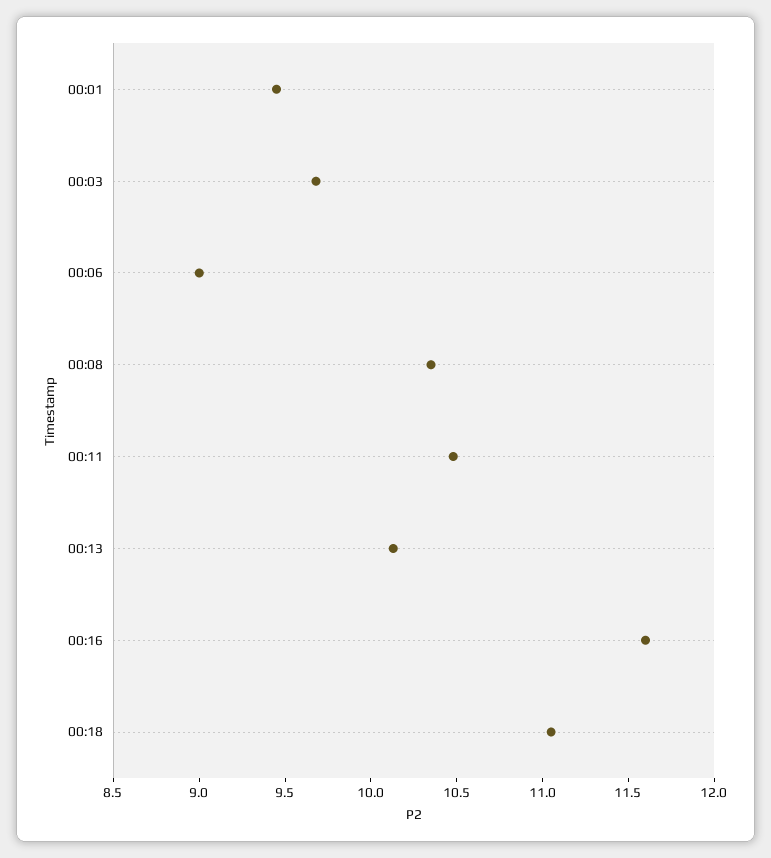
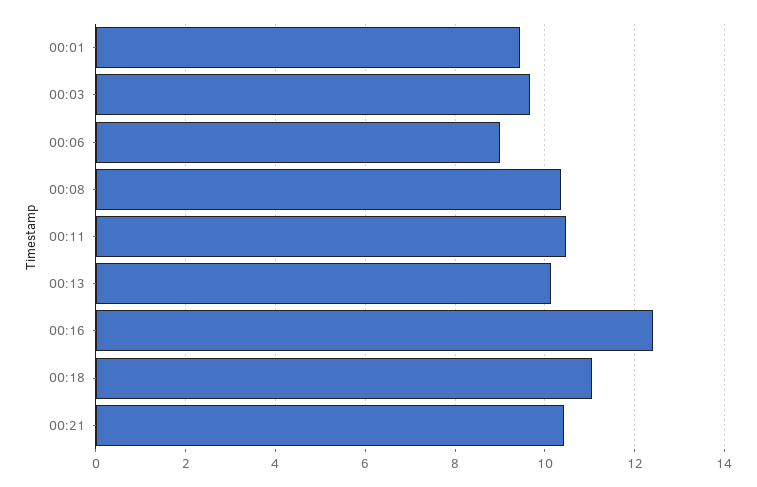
00:16: 11.6 -> 12.4
00:21: none -> 10.4

